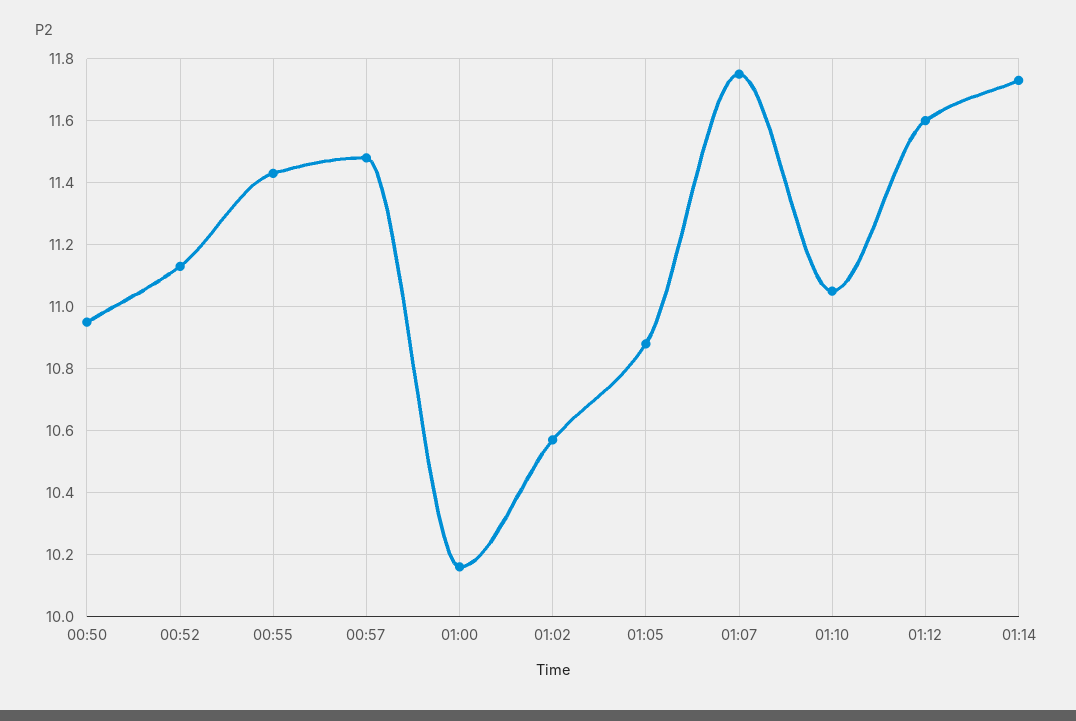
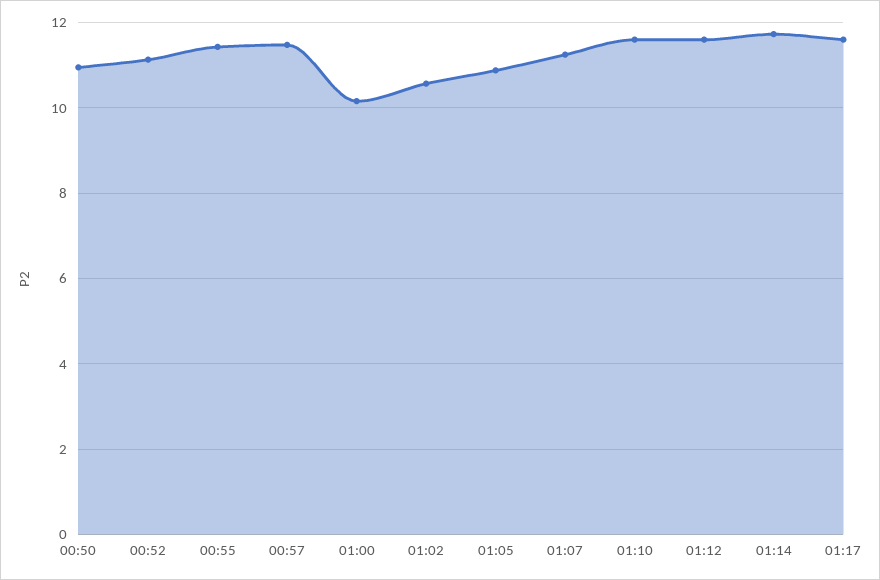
01:07: 11.75 -> 11.2
01:10: 11.05 -> 11.6
01:17: none -> 11.6

